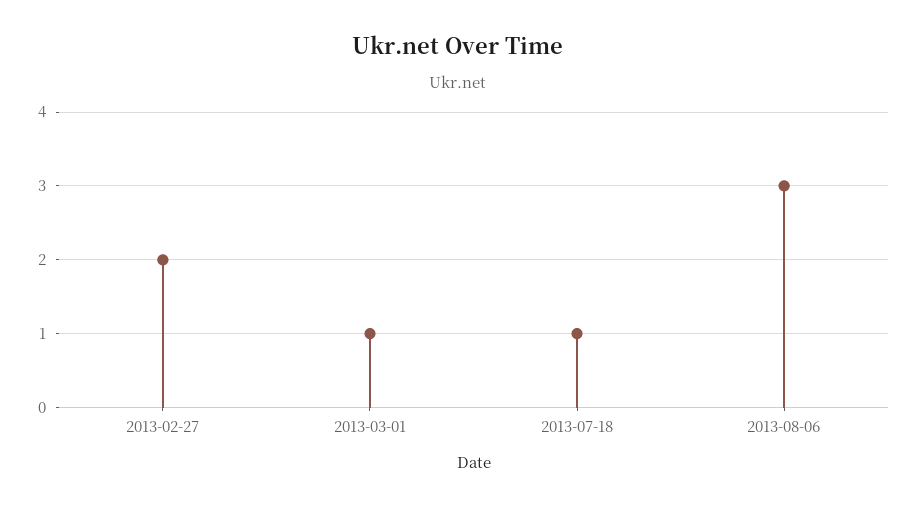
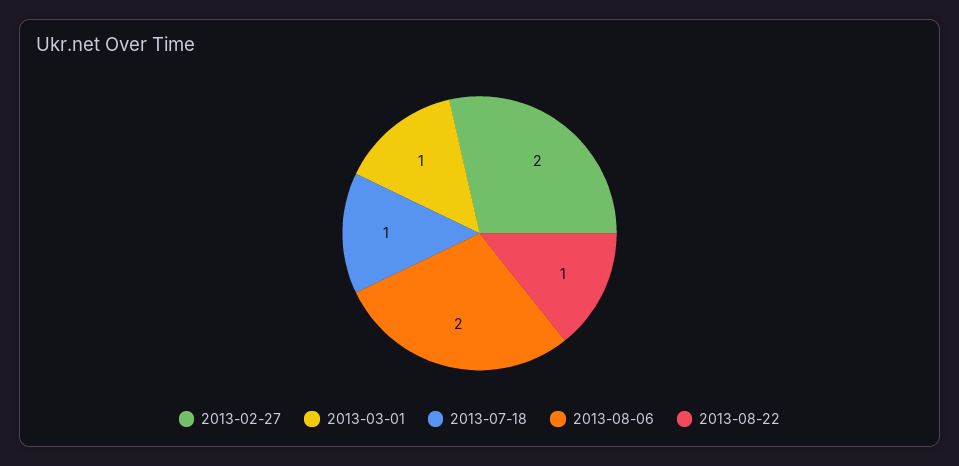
2013-08-06: 3 -> 2
2013-08-22: none -> 1

